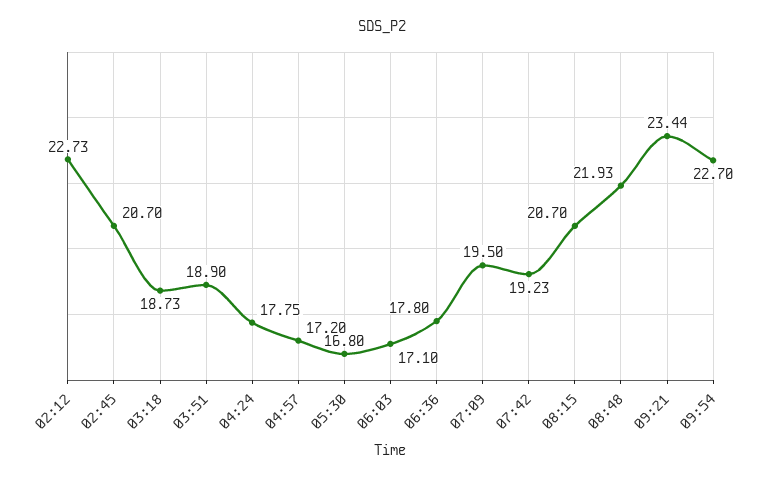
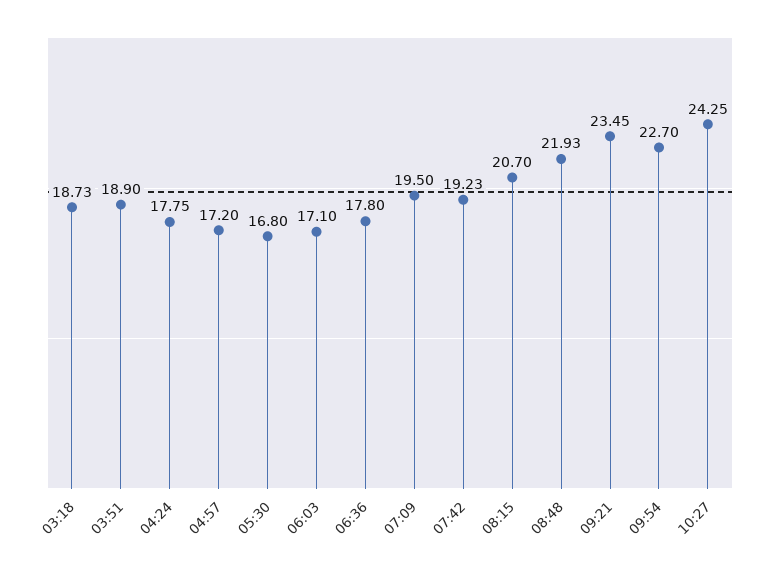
02:12: 22.73 -> none
02:45: 20.7 -> none
09:21: 23.44 -> 23.45
10:27: none -> 24.25

